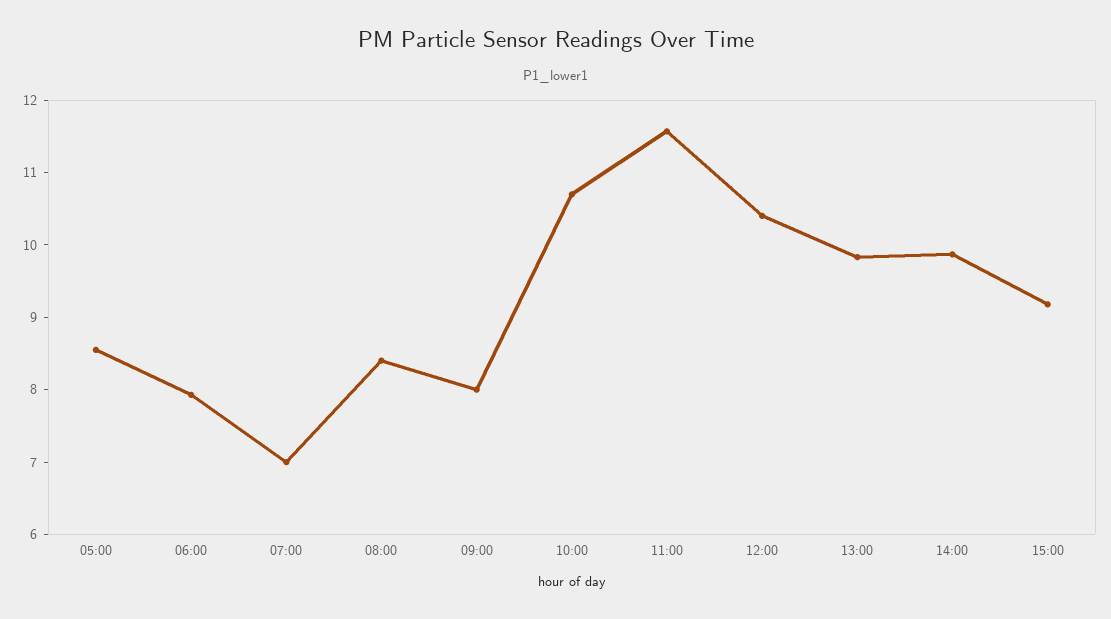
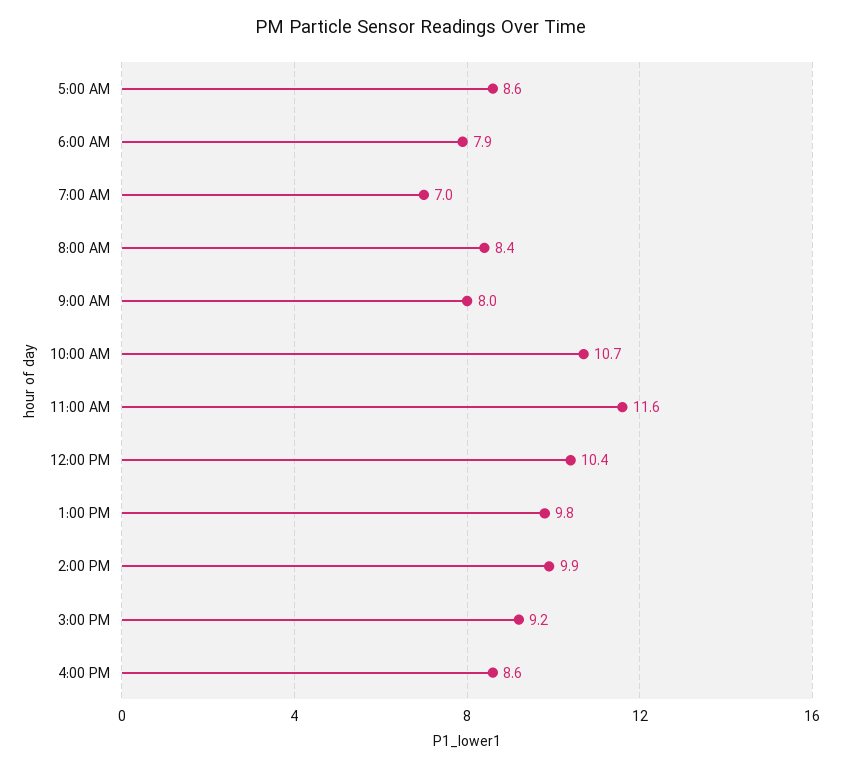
4:00 PM: none -> 8.6

